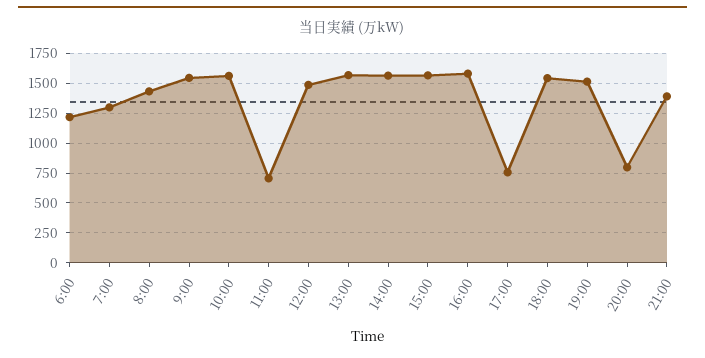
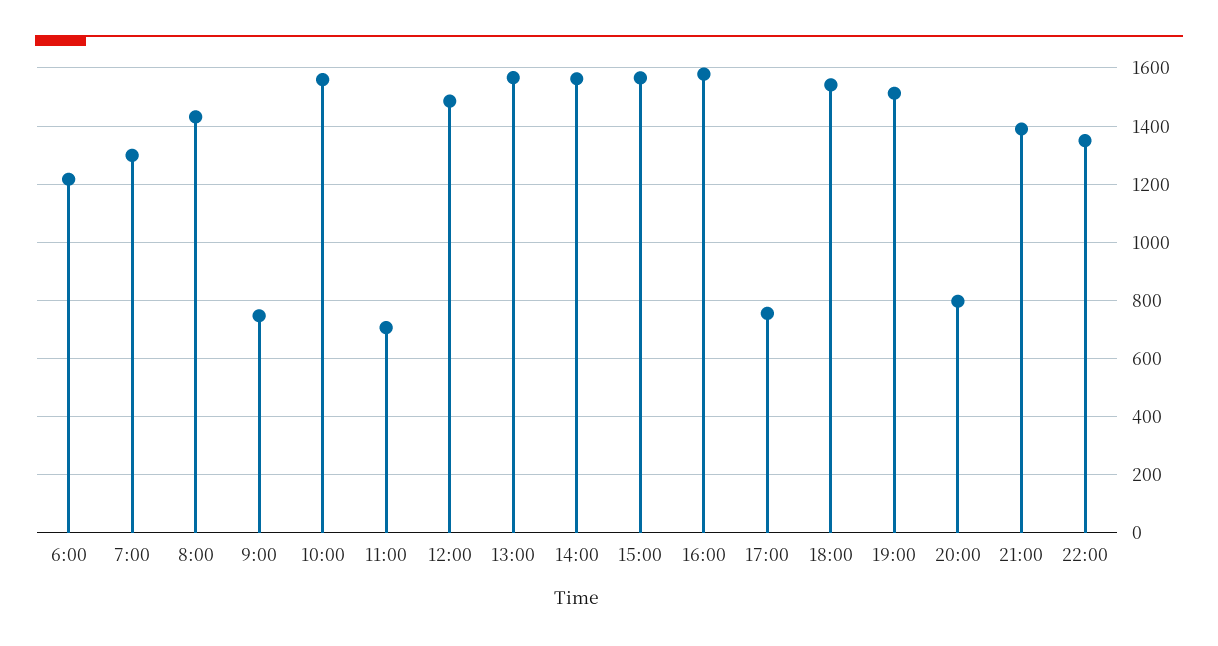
9:00: 1500 -> 750
22:00: none -> 1350

